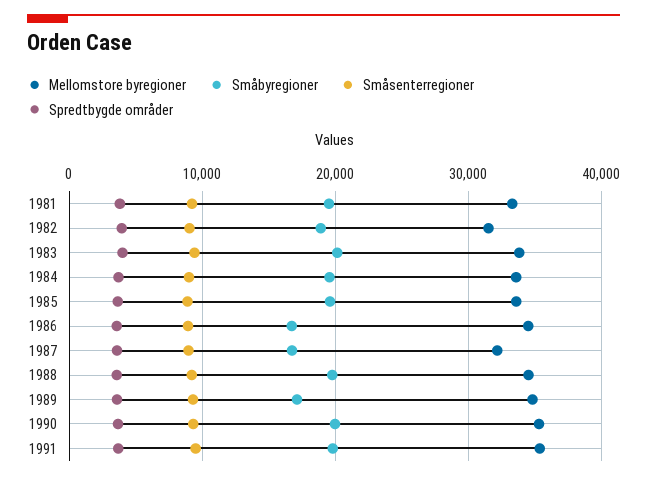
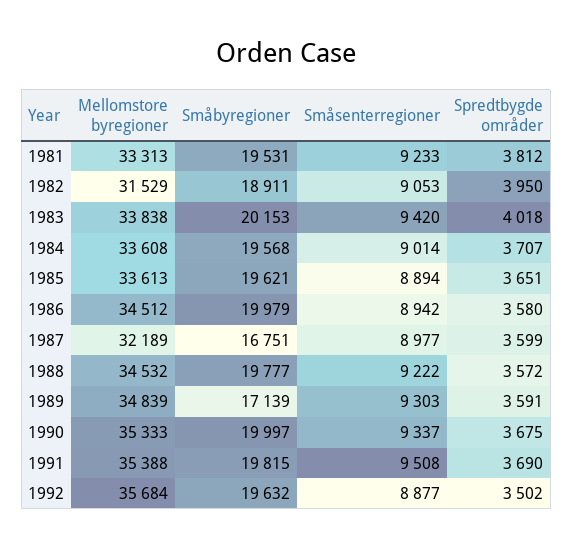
Småbyregioner, 1986: 17000 -> 19979
Mellomstore byregioner, 1992: none -> 35684
Småbyregioner, 1992: none -> 19632
Småsenterregioner, 1992: none -> 8877
Spredtbygde områder, 1992: none -> 3502

